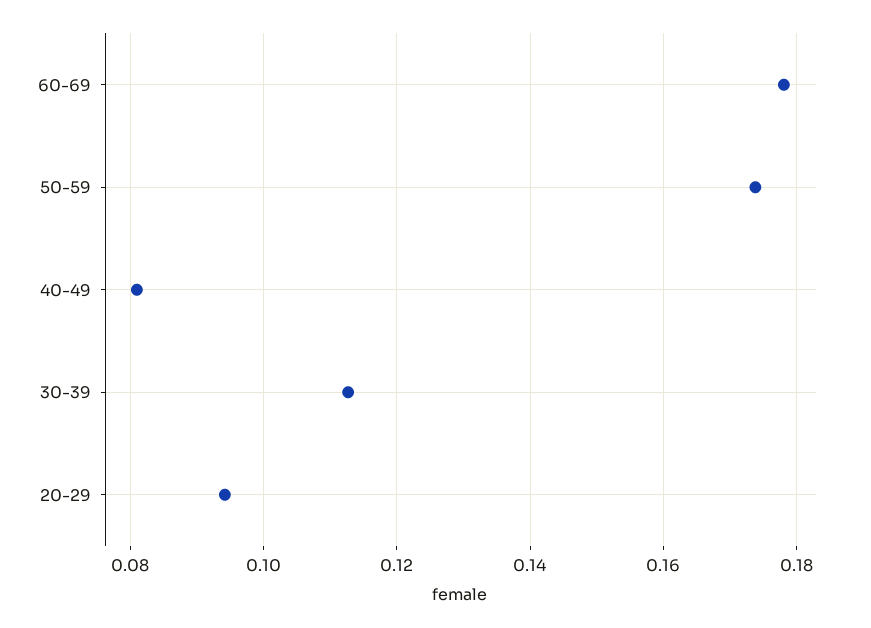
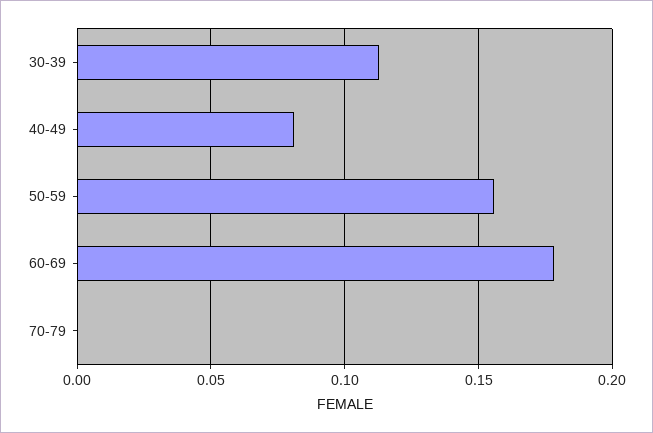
50-59: 0.174 -> 0.155
20-29: 0.094 -> none
70-79: none -> 0

